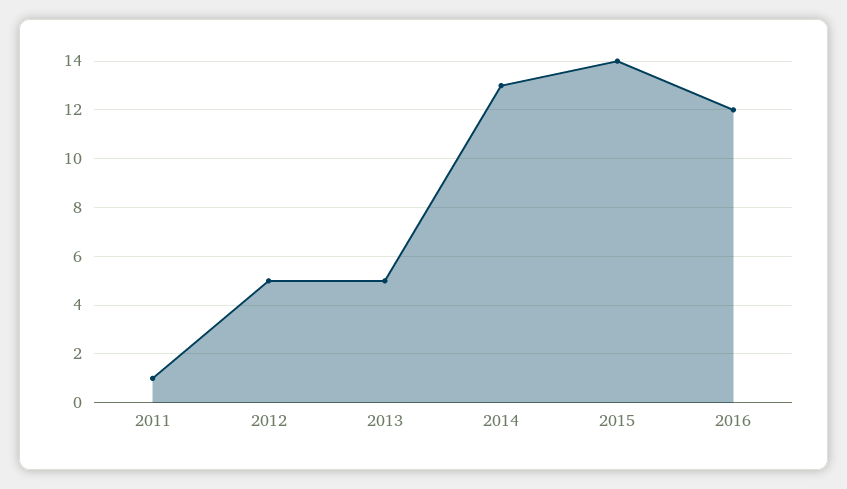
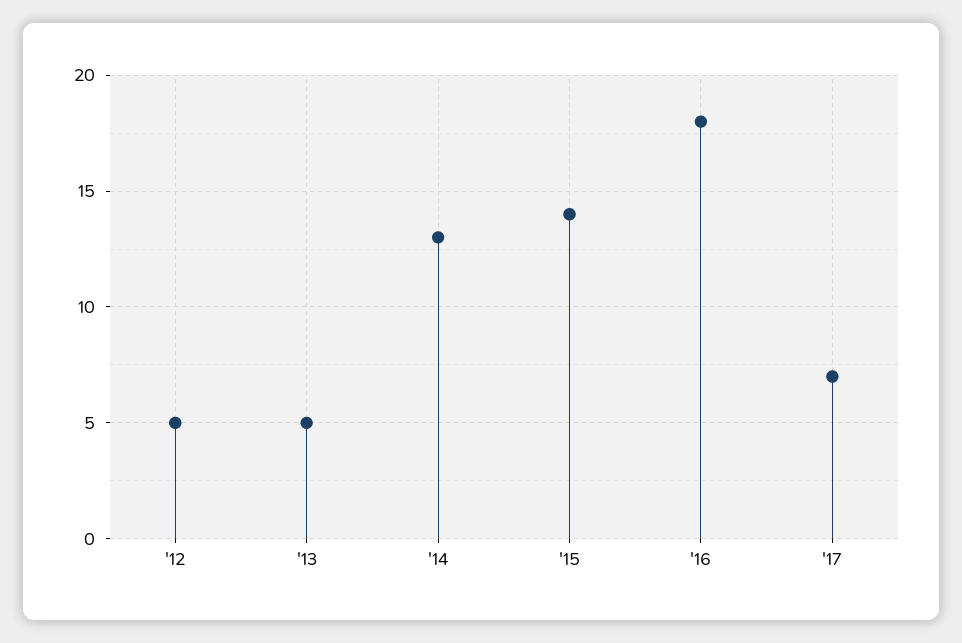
2011: 1 -> none
2016: 12 -> 18
'17: none -> 7

